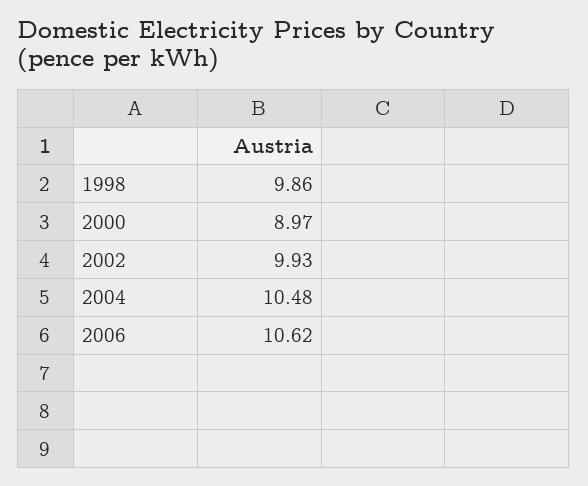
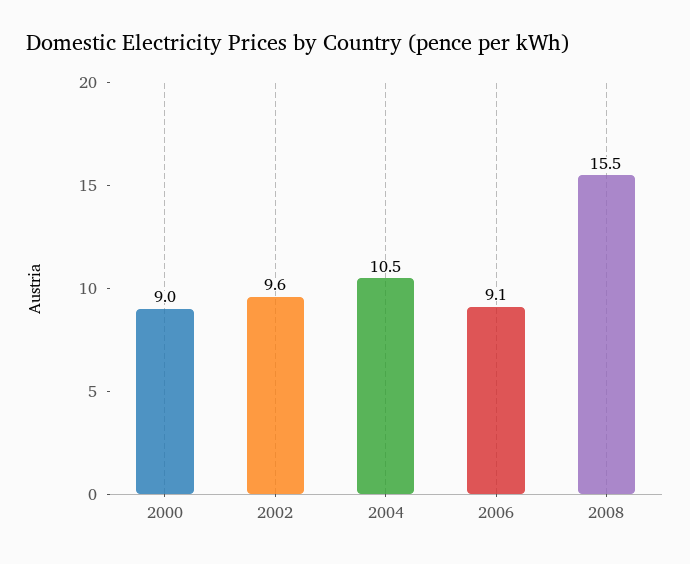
1998: 9.86 -> none
2002: 9.93 -> 9.6
2006: 10.62 -> 9.1
2008: none -> 15.5

